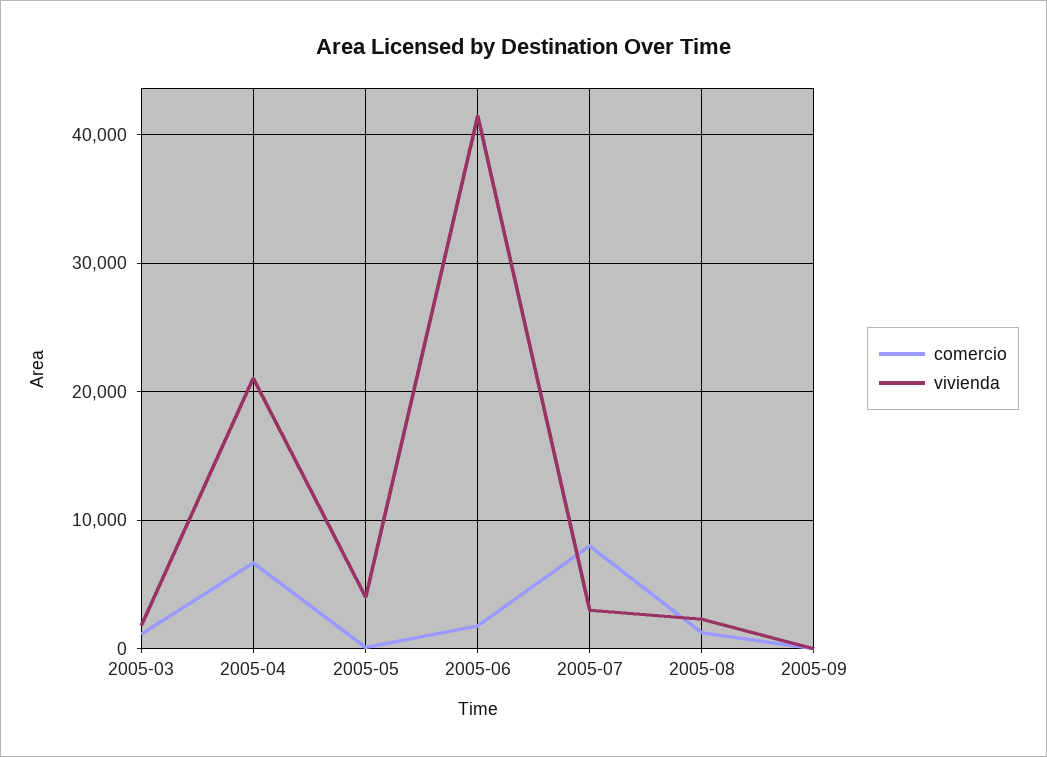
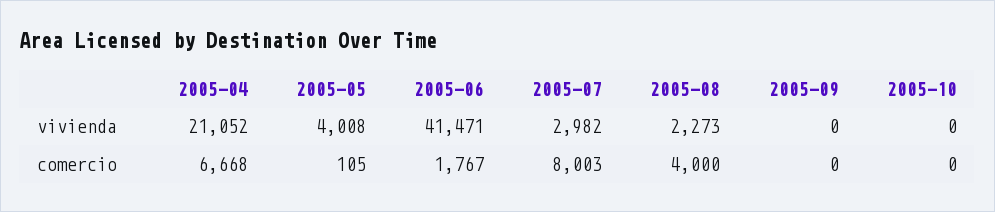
comercio, 2005-03: 1000 -> none
vivienda, 2005-03: 2000 -> none
comercio, 2005-08: 1000 -> 4000
vivienda, 2005-10: none -> 0
comercio, 2005-10: none -> 0

